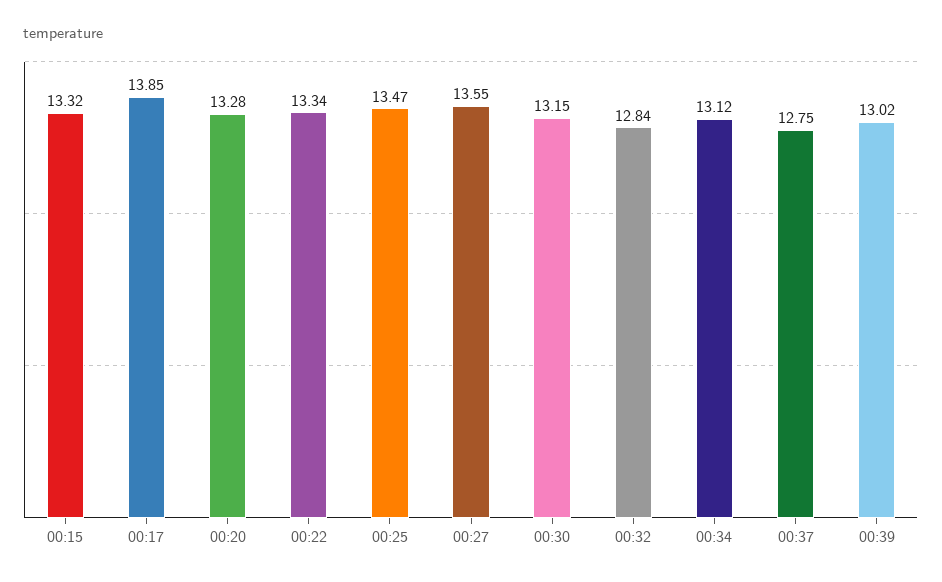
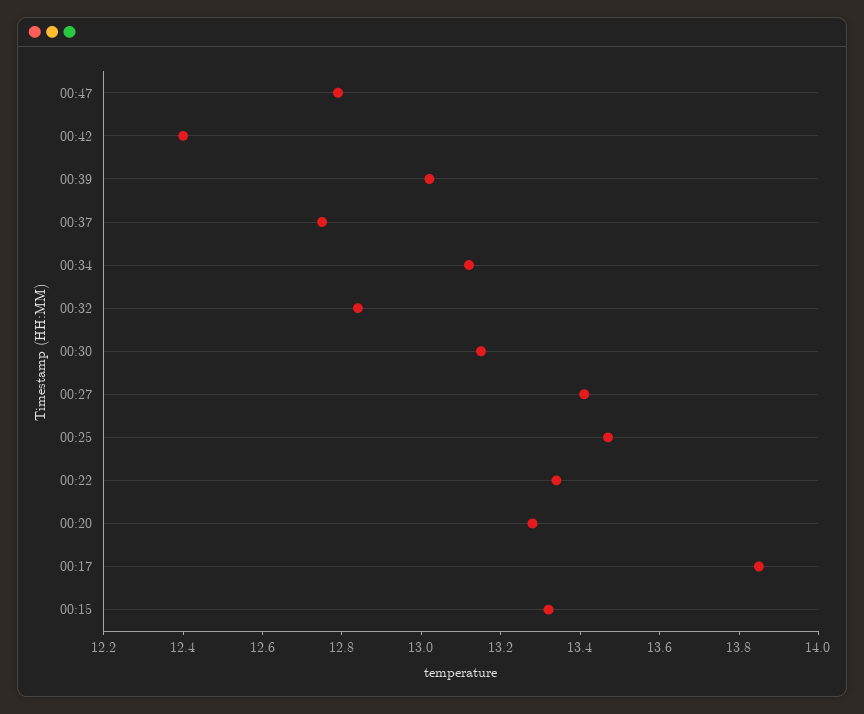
00:27: 13.55 -> 13.4
00:47: none -> 12.8
00:42: none -> 12.4

